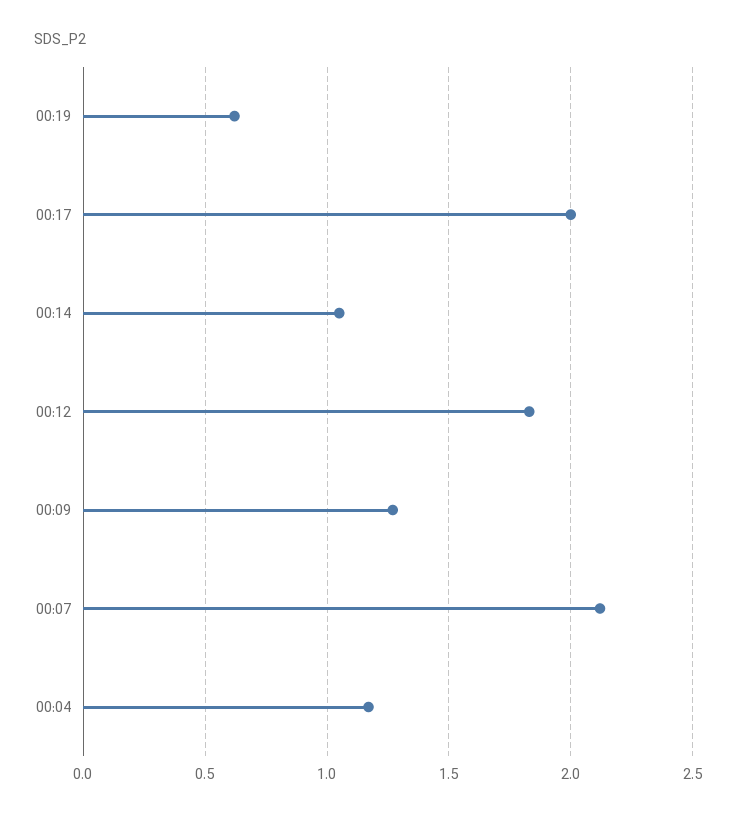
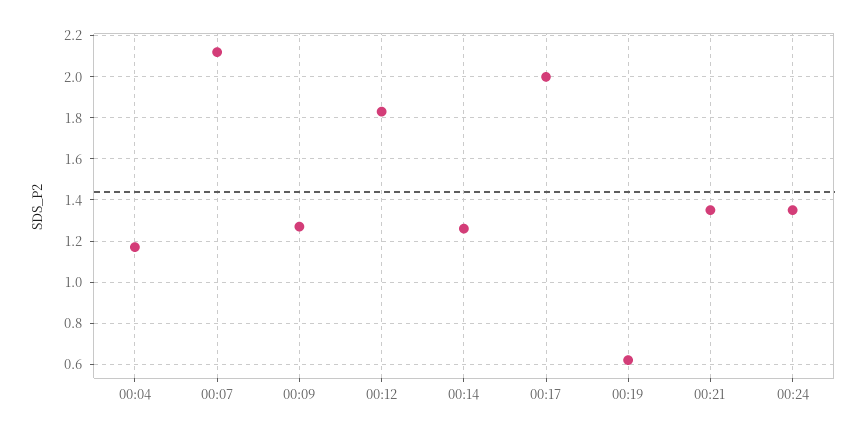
00:14: 1.05 -> 1.25
00:21: none -> 1.35
00:24: none -> 1.35

